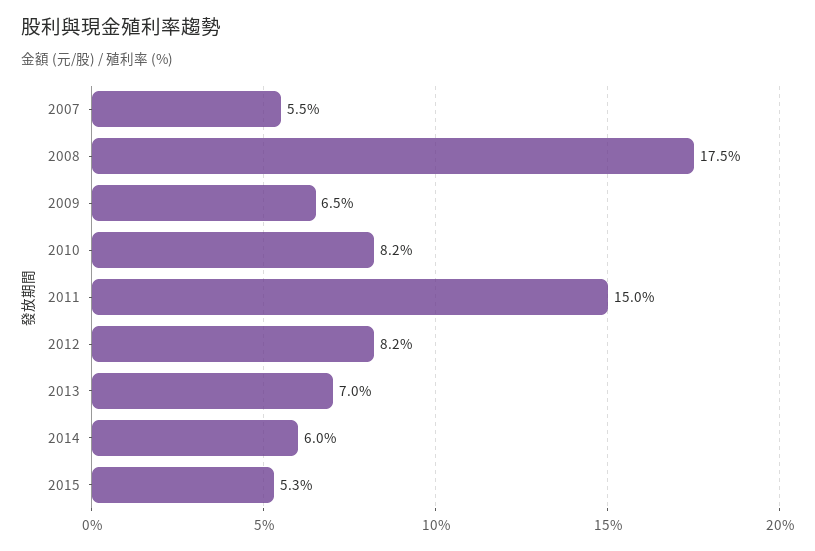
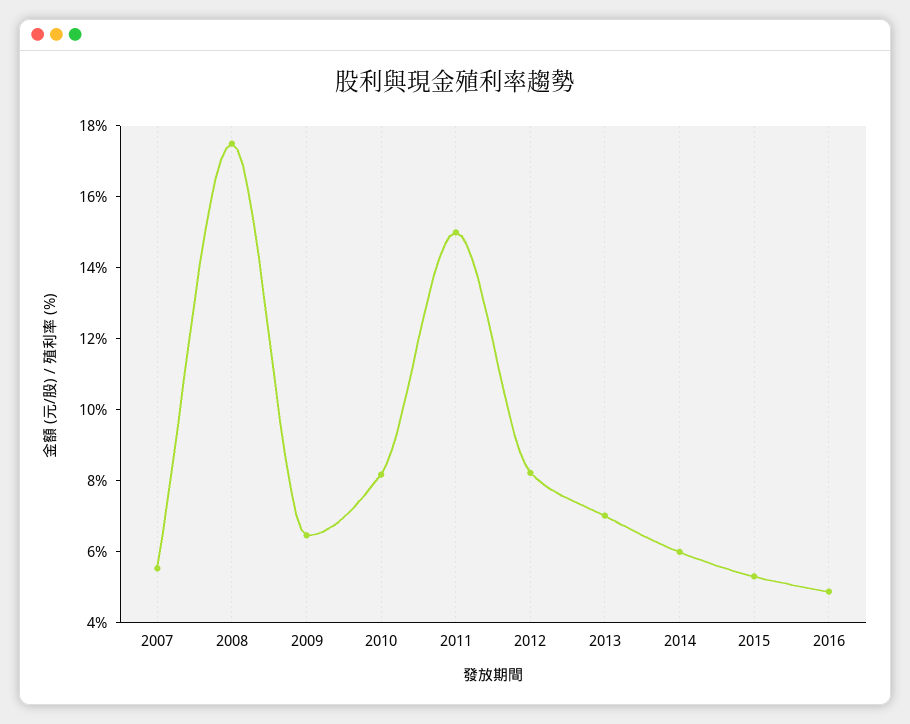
2016: none -> 5

